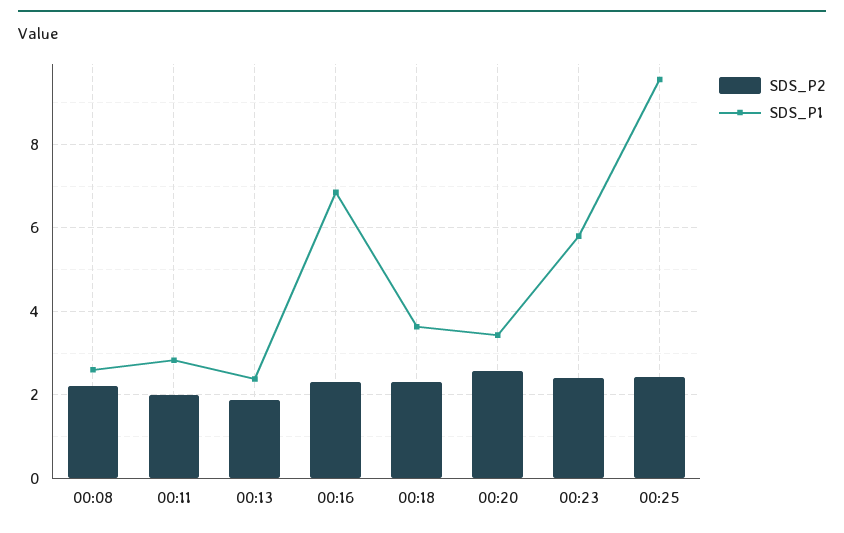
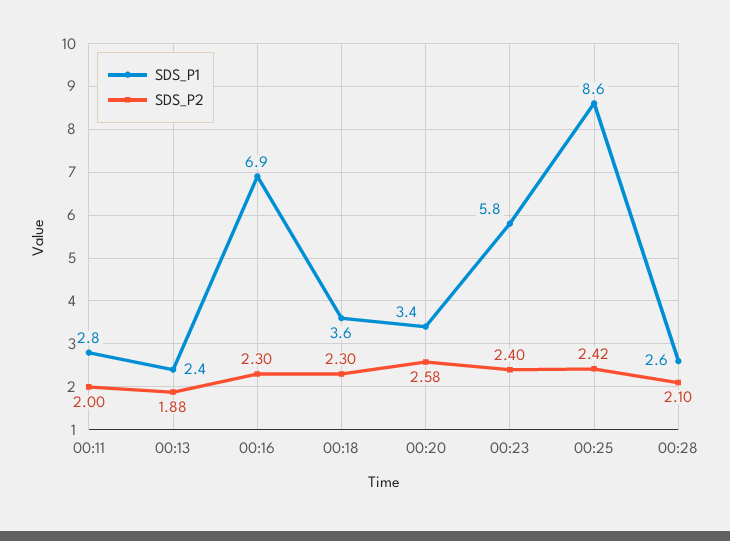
SDS_P2, 00:08: 2.2 -> none
SDS_P1, 00:08: 2.6 -> none
SDS_P1, 00:25: 9.6 -> 8.6
SDS_P1, 00:28: none -> 2.6
SDS_P2, 00:28: none -> 2.1

